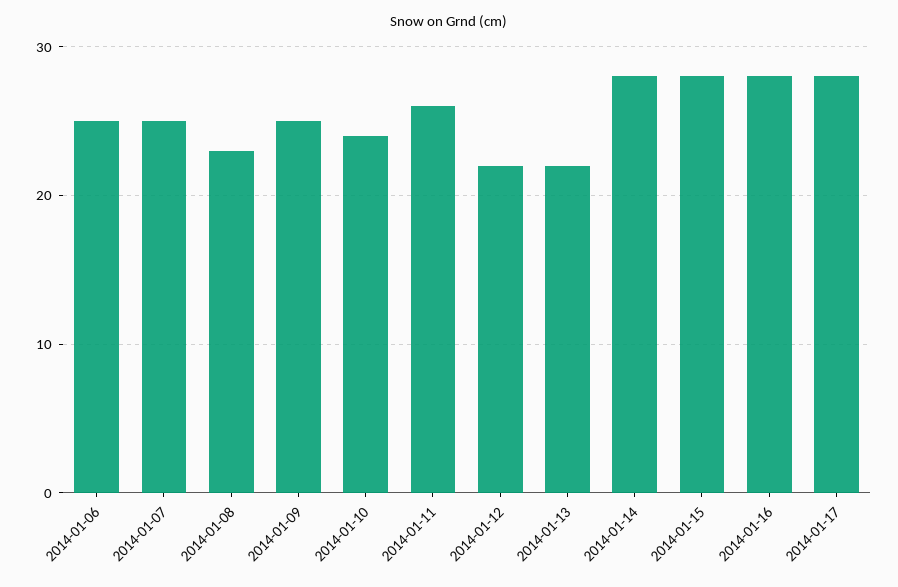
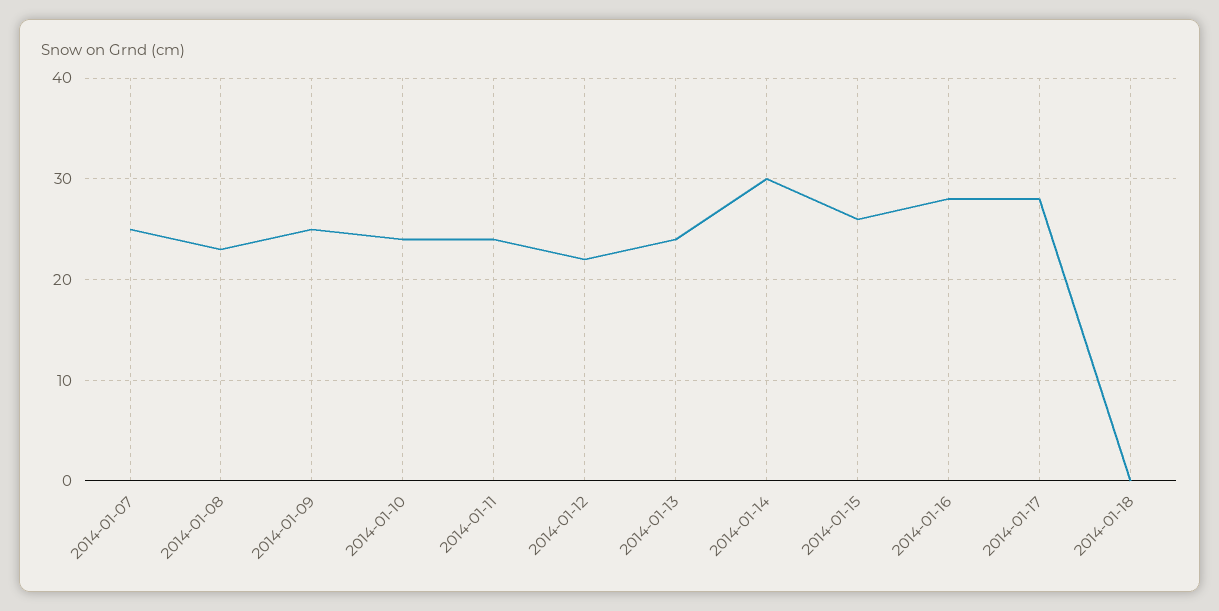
2014-01-06: 25 -> none
2014-01-11: 26 -> 24
2014-01-13: 22 -> 24
2014-01-14: 28 -> 30
2014-01-15: 28 -> 26
2014-01-18: none -> 0

